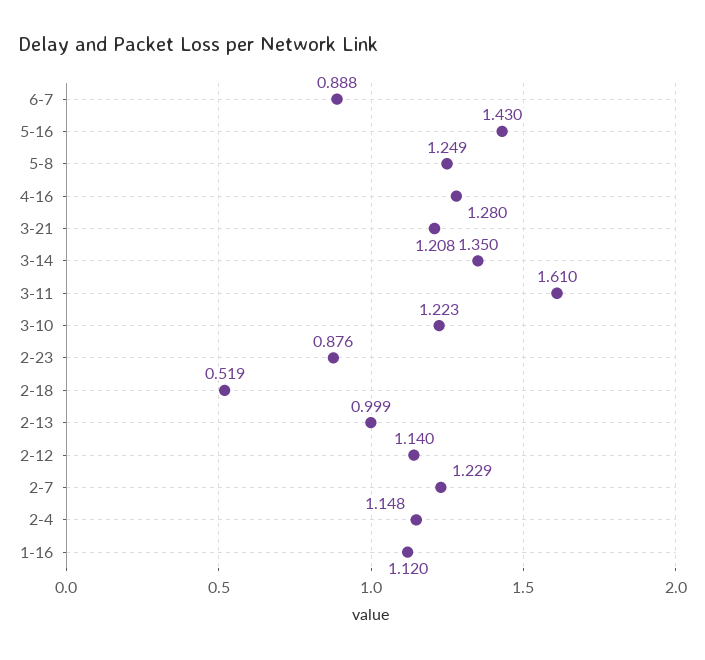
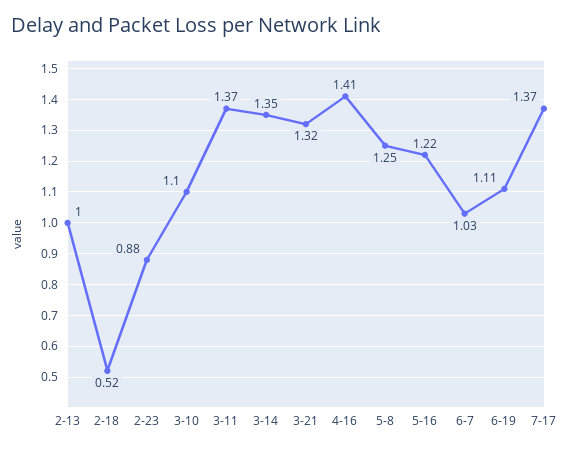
6-7: 0.888 -> 1.03
5-16: 1.43 -> 1.22
4-16: 1.28 -> 1.41
3-21: 1.208 -> 1.32
3-11: 1.61 -> 1.37
3-10: 1.223 -> 1.1
2-12: 1.14 -> none
2-7: 1.229 -> none
2-4: 1.148 -> none
1-16: 1.12 -> none
6-19: none -> 1.11
7-17: none -> 1.37

